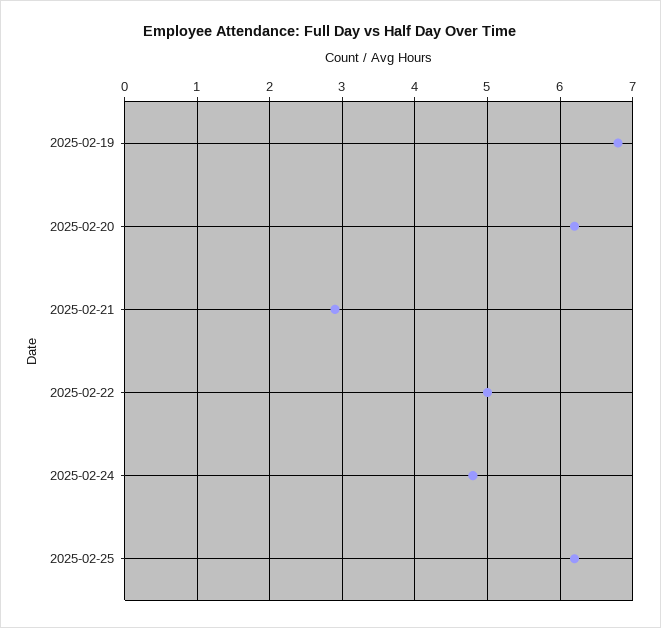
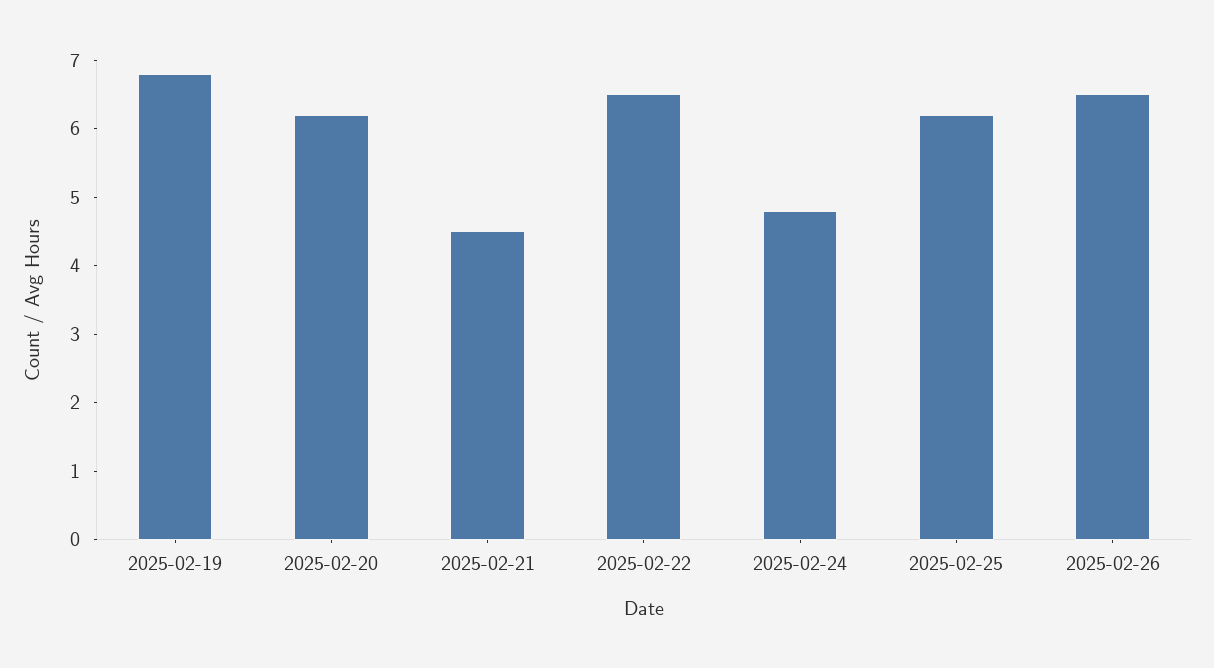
2025-02-21: 2.9 -> 4.5
2025-02-22: 5 -> 6.5
2025-02-26: none -> 6.5

